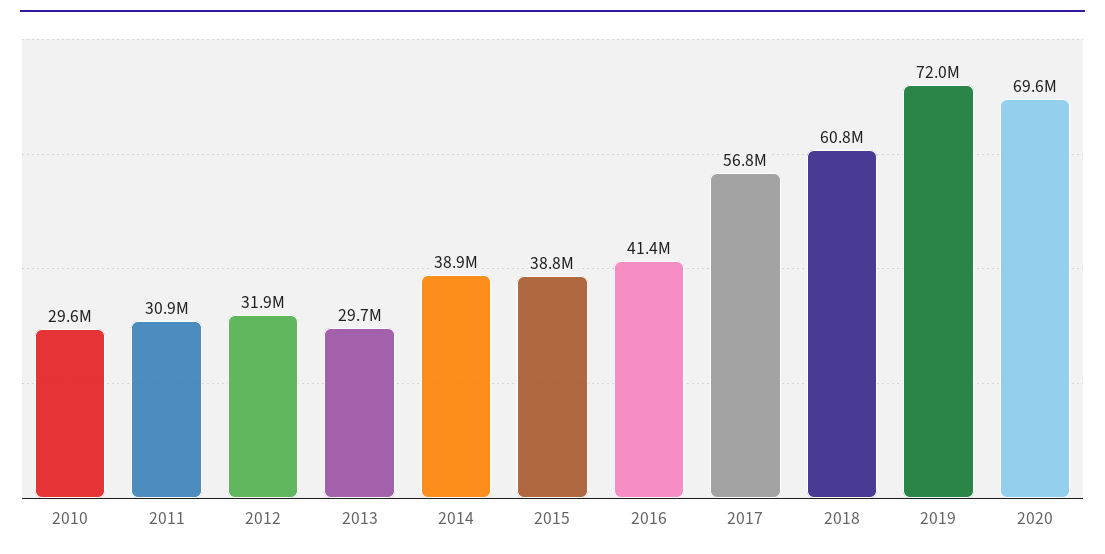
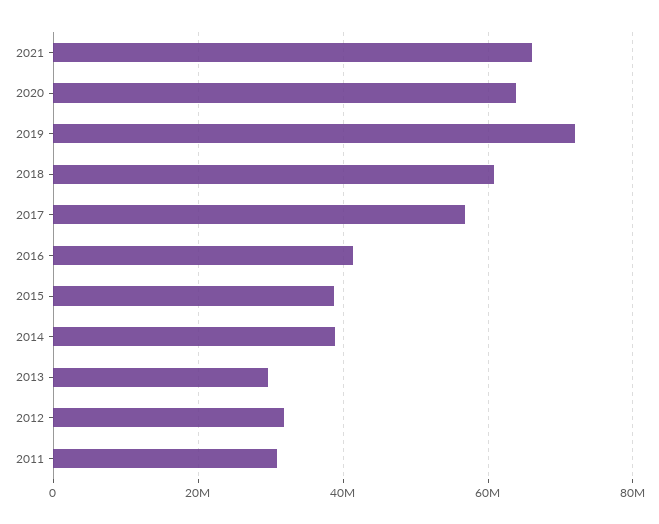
2010: 29600000 -> none
2020: 69600000 -> 64000000
2021: none -> 66000000

